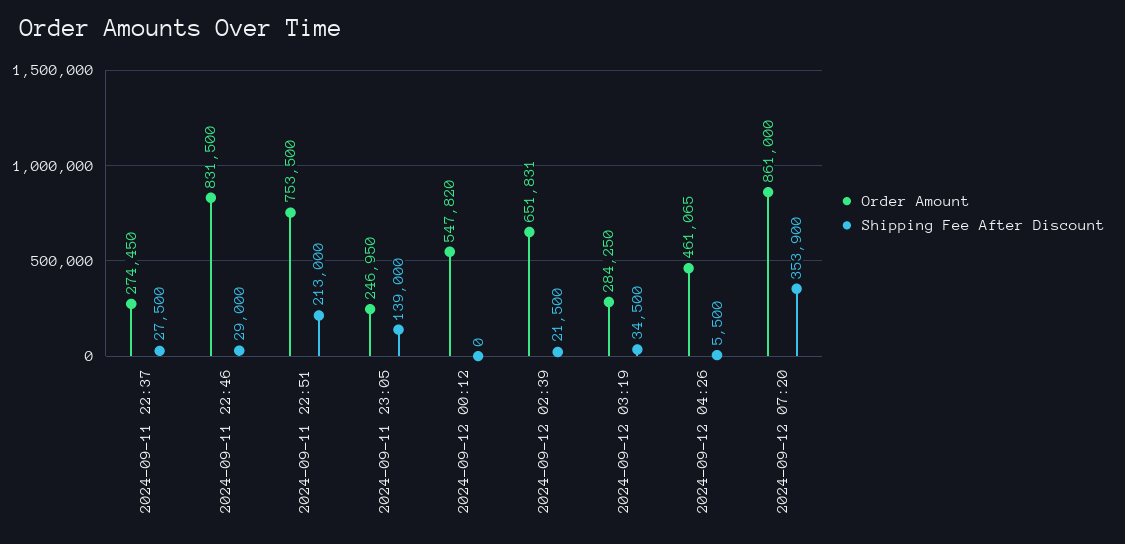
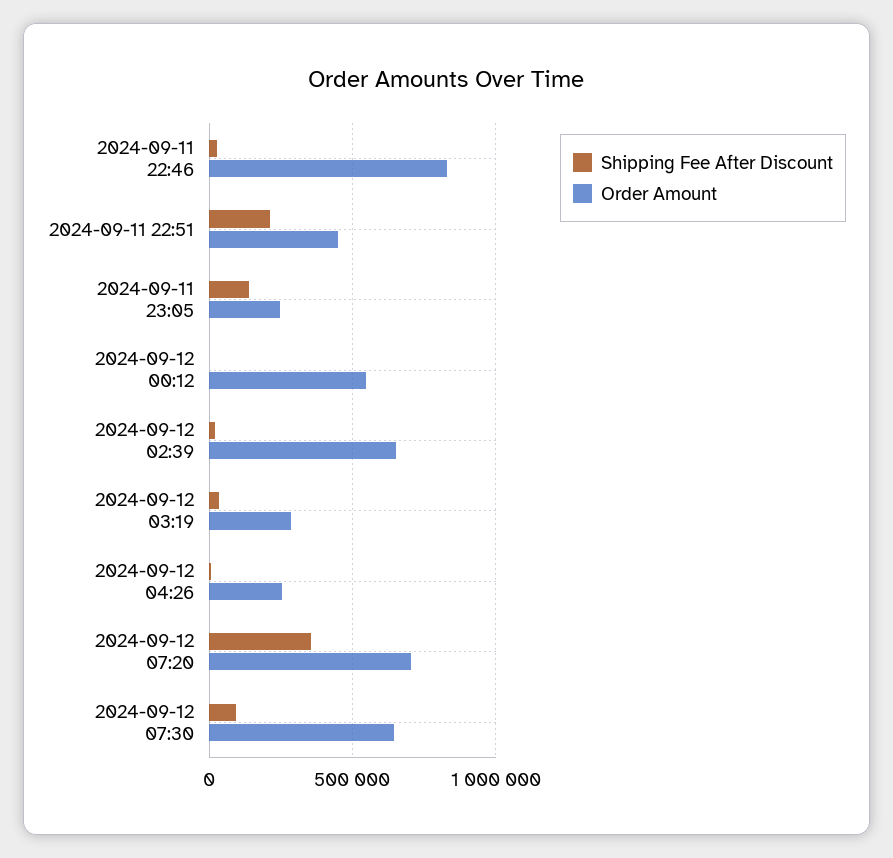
Order Amount, 2024-09-11 22:37: 274450 -> none
Shipping Fee After Discount, 2024-09-11 22:37: 27500 -> none
Order Amount, 2024-09-11 22:51: 753500 -> 450000
Order Amount, 2024-09-12 04:26: 461065 -> 250000
Order Amount, 2024-09-12 07:20: 861000 -> 700000
Shipping Fee After Discount, 2024-09-12 07:30: none -> 100000
Order Amount, 2024-09-12 07:30: none -> 650000

